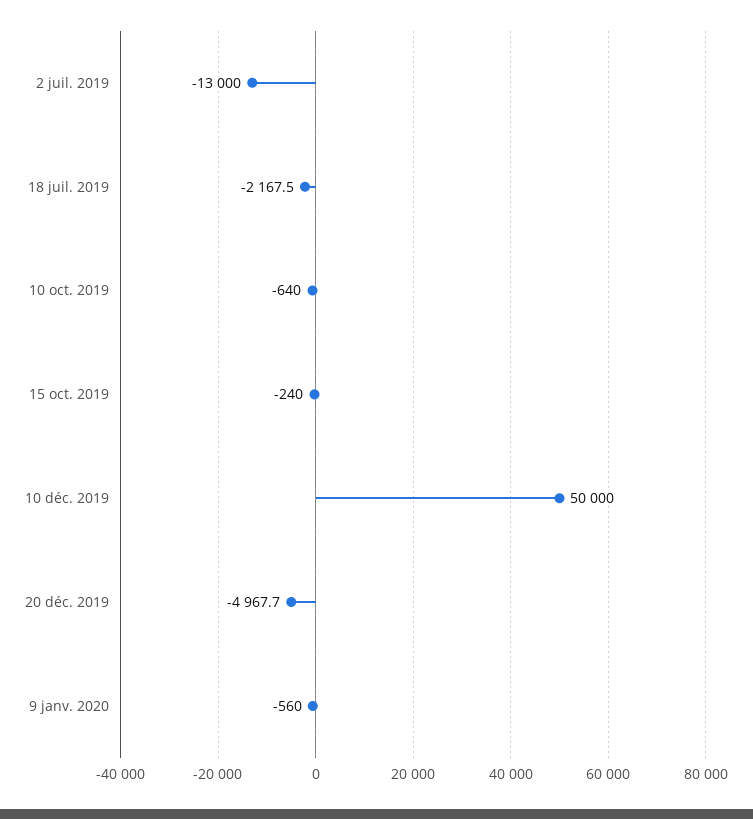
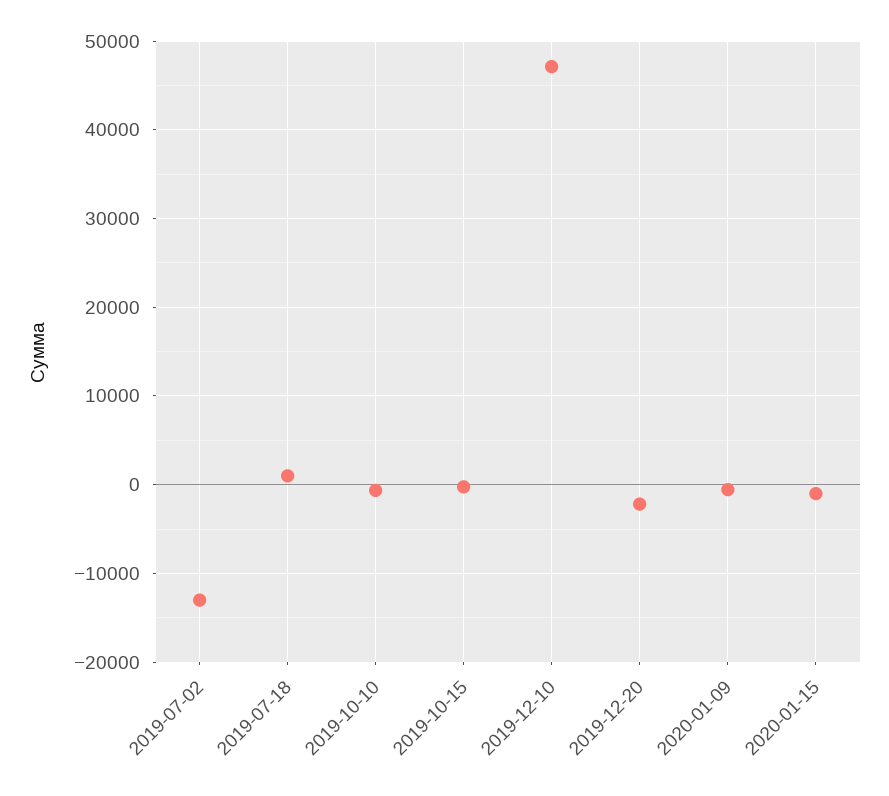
18 juil. 2019: -2167.5 -> 1000
10 déc. 2019: 50000 -> 47000
20 déc. 2019: -4967.7 -> -2000
2020-01-15: none -> -1000

